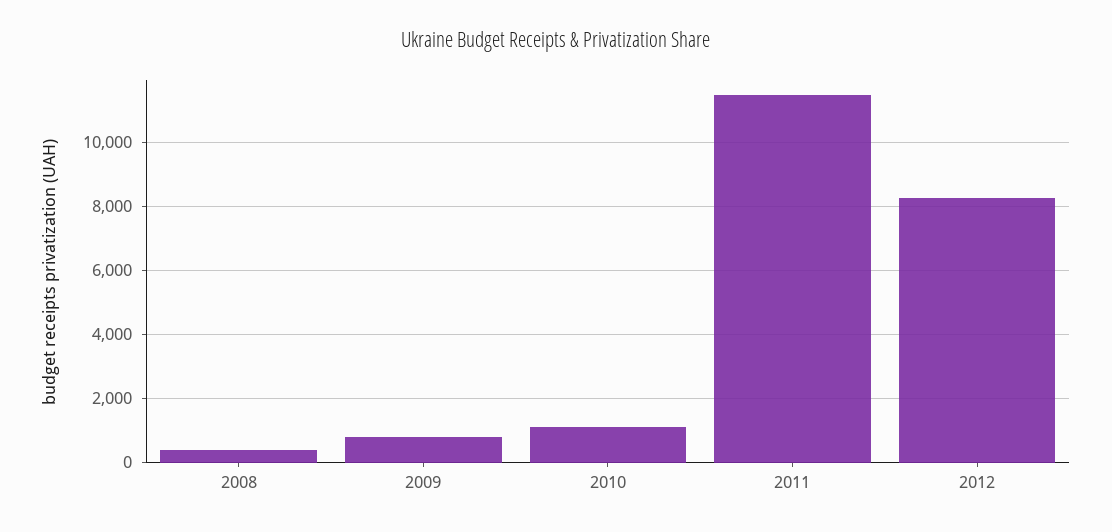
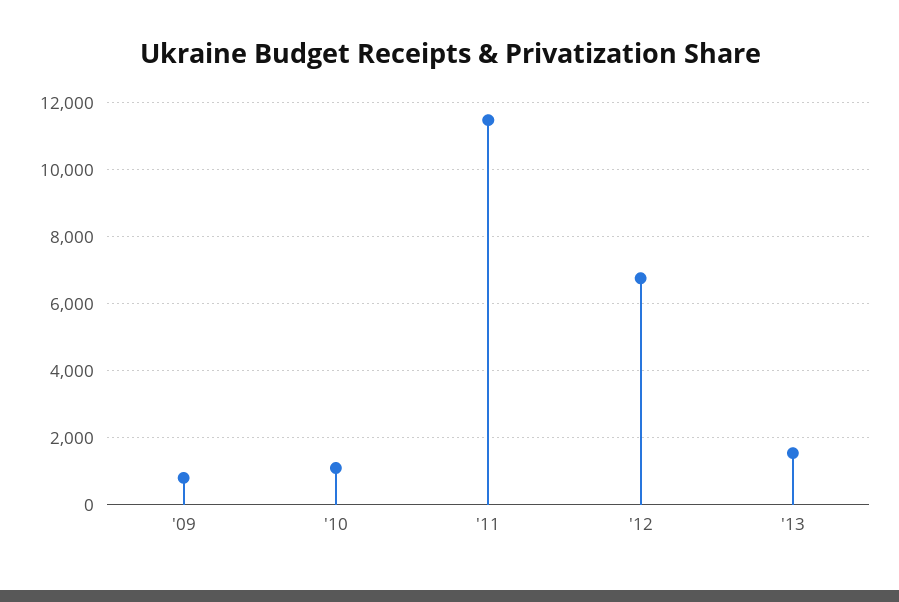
2008: 400 -> none
2012: 8200 -> 6800
'13: none -> 1600

